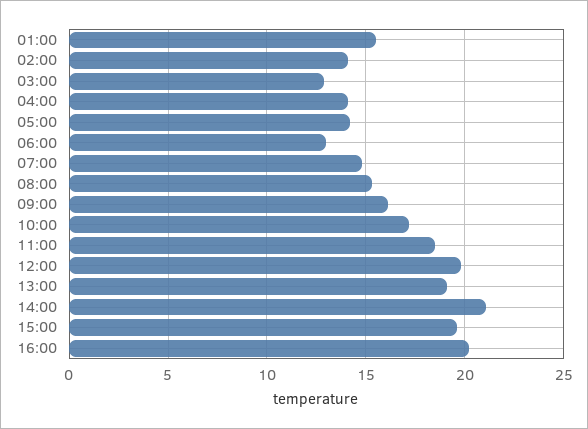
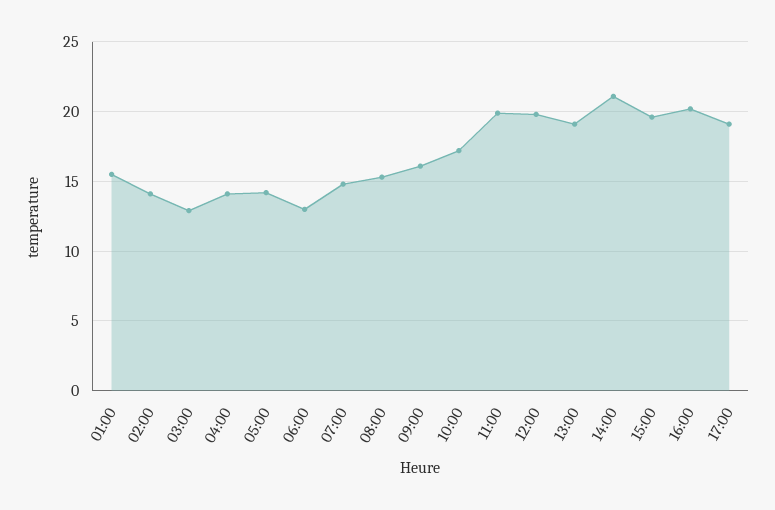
11:00: 18.5 -> 20
17:00: none -> 19

